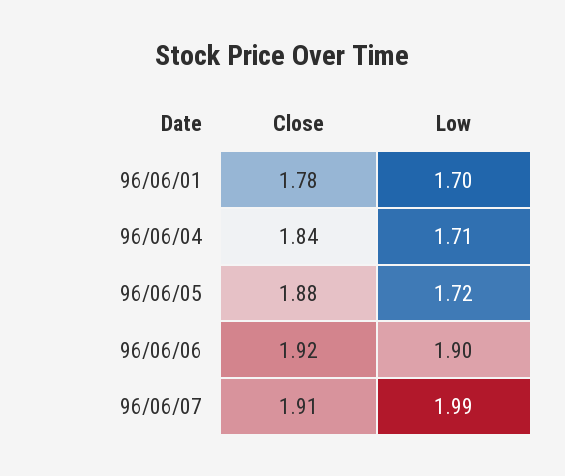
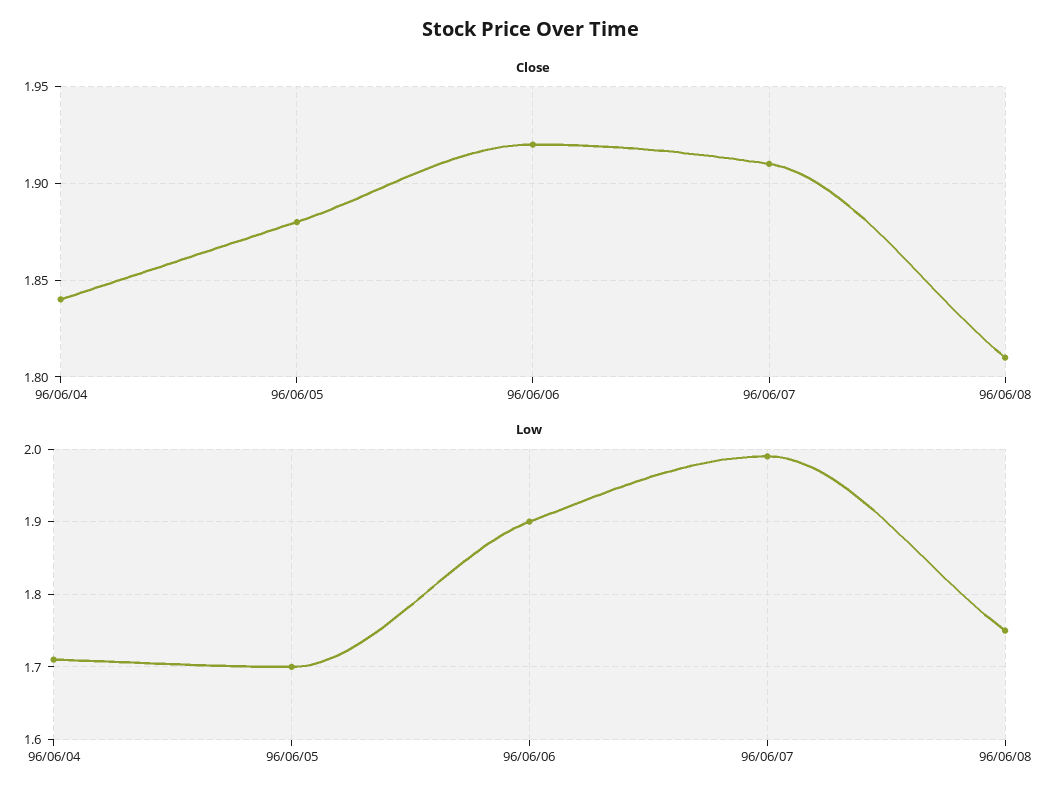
Close, 96/06/01: 1.78 -> none
Low, 96/06/01: 1.7 -> none
Low, 96/06/05: 1.72 -> 1.7
Close, 96/06/08: none -> 1.81
Low, 96/06/08: none -> 1.75

